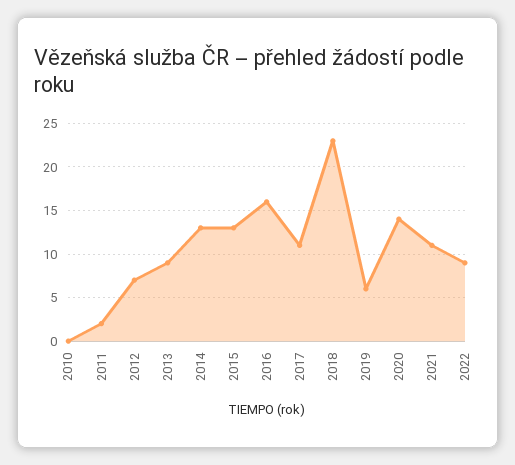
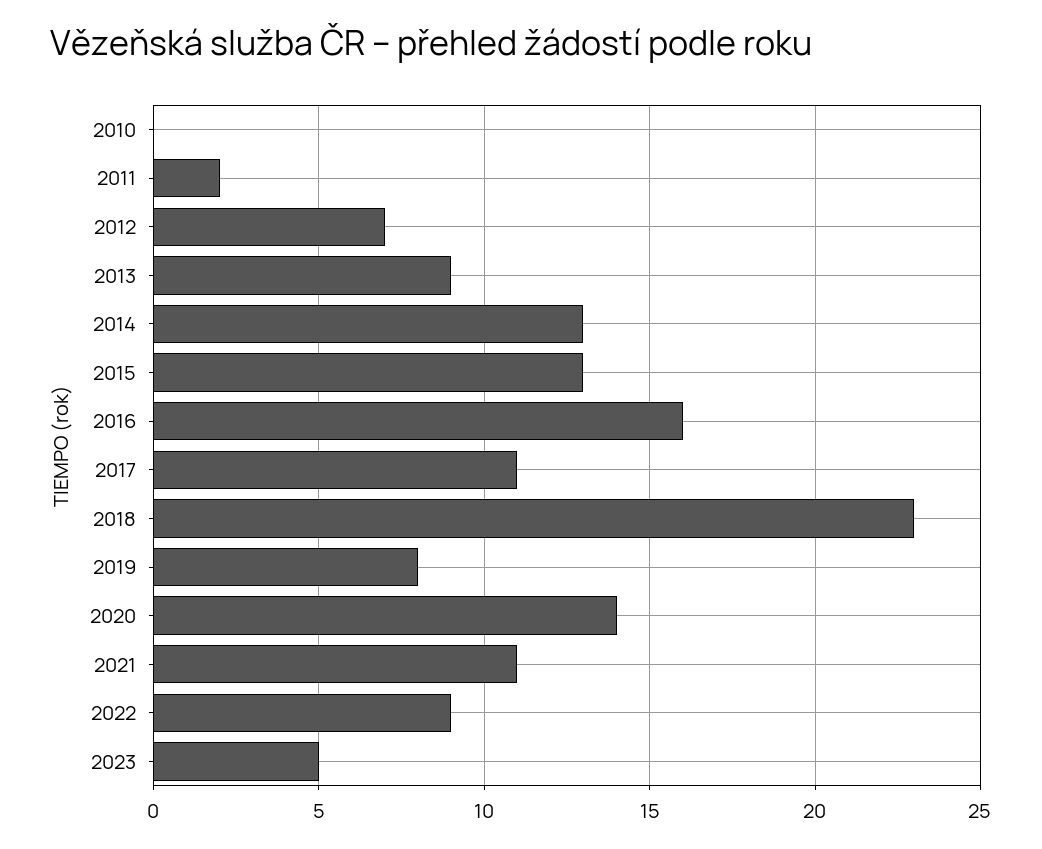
2019: 6 -> 8
2023: none -> 5

